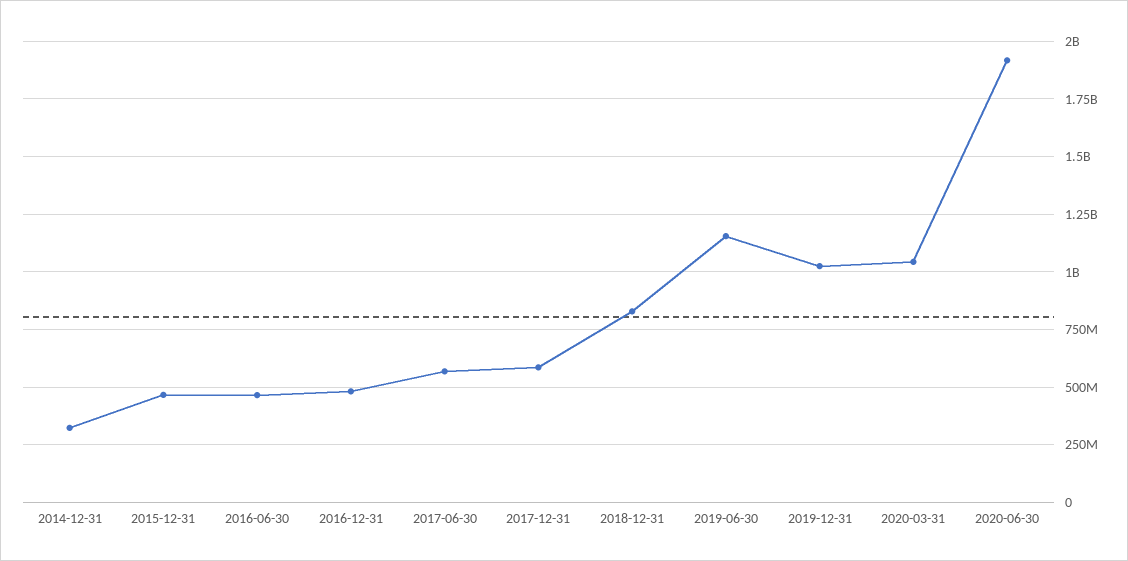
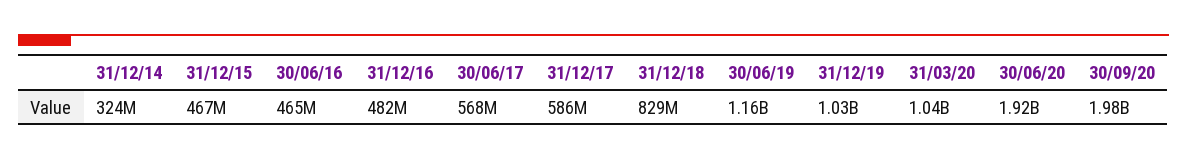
30/09/20: none -> 1980000000

